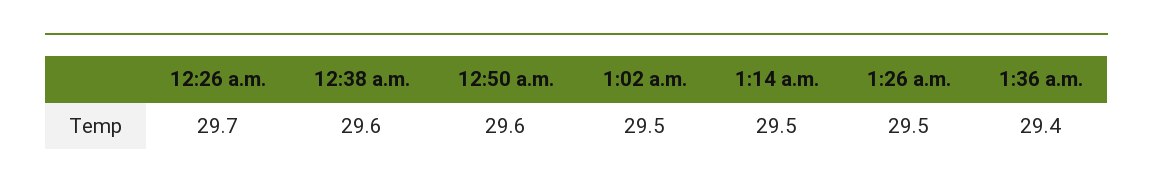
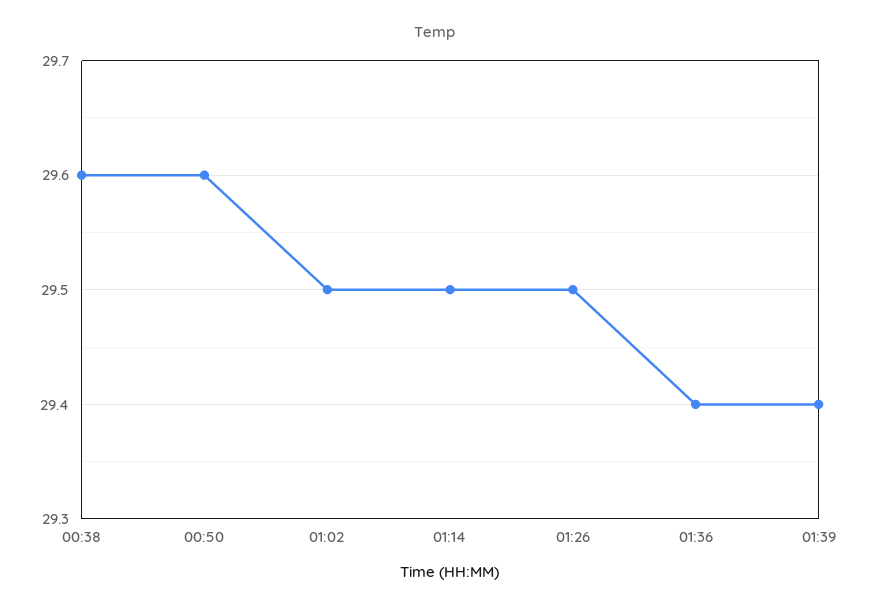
12:26 a.m.: 29.7 -> none
01:39: none -> 29.4

